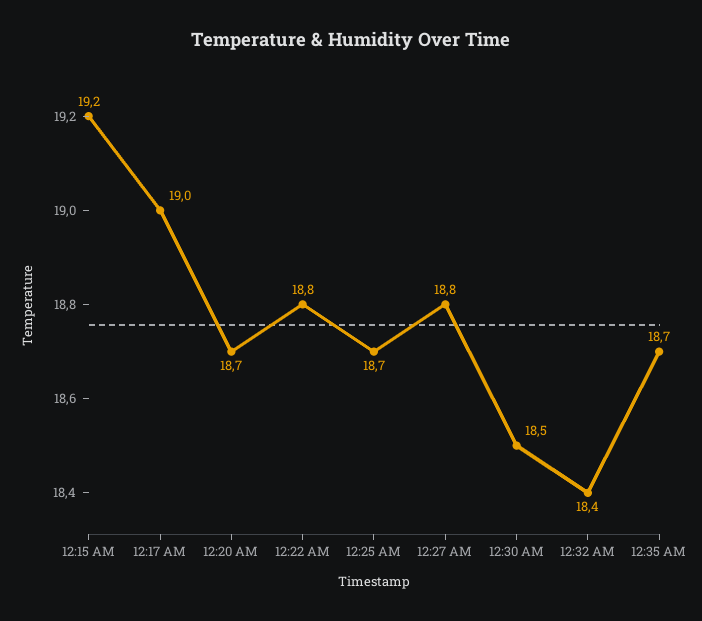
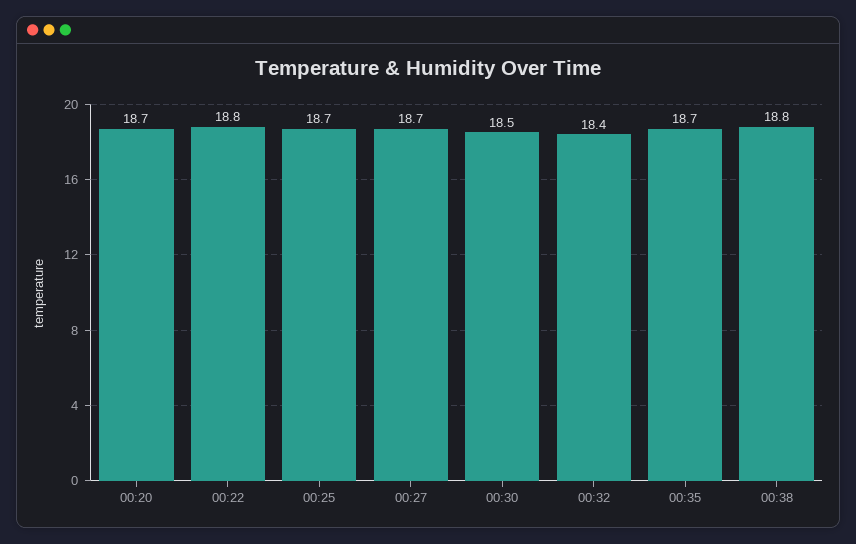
12:15 AM: 19.2 -> none
12:17 AM: 19 -> none
12:27 AM: 18.8 -> 18.7
00:38: none -> 18.8

